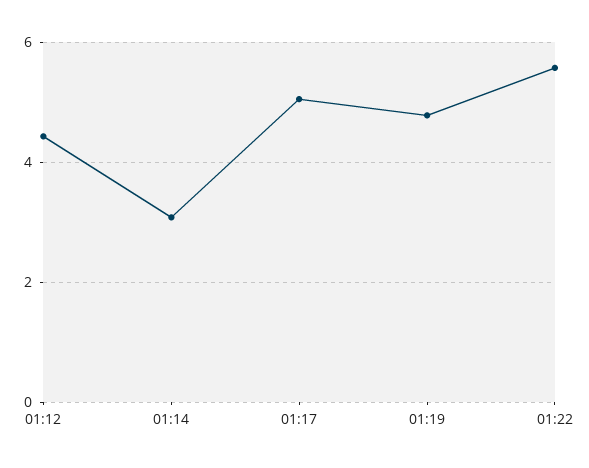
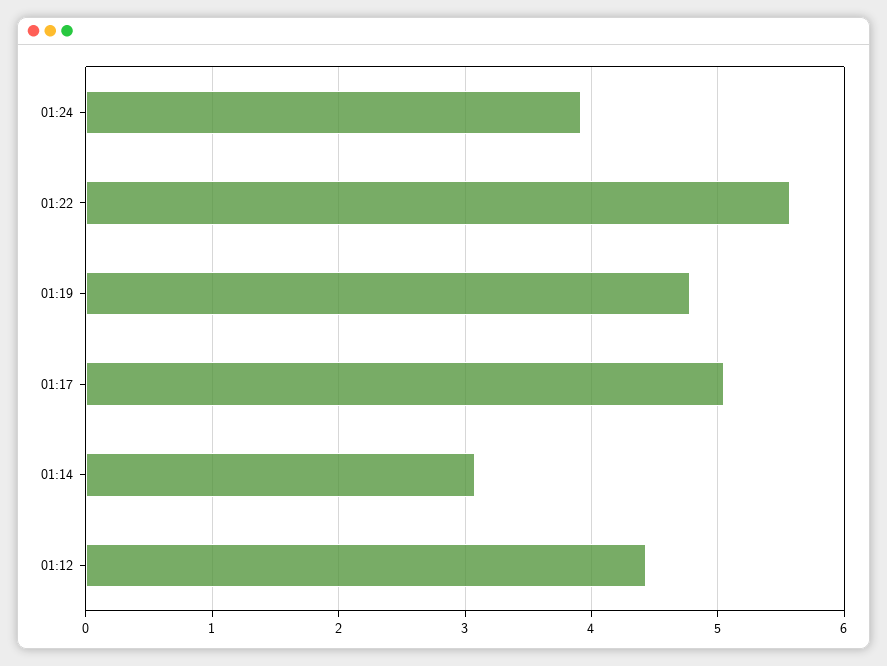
01:24: none -> 3.9

